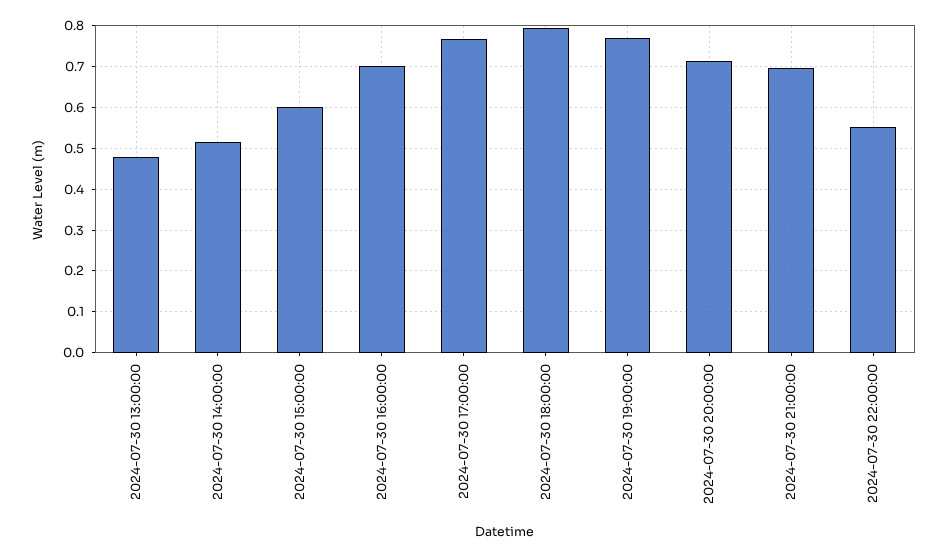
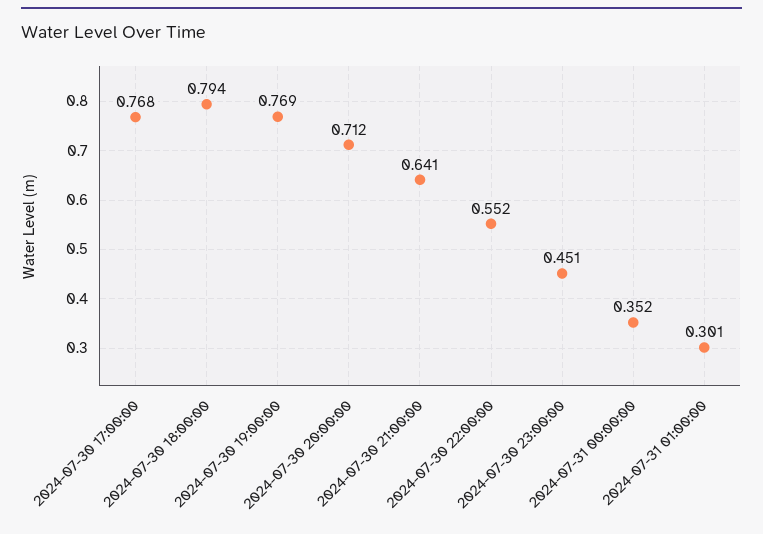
2024-07-30 13:00:00: 0.48 -> none
2024-07-30 14:00:00: 0.52 -> none
2024-07-30 15:00:00: 0.6 -> none
2024-07-30 16:00:00: 0.7 -> none
2024-07-30 21:00:00: 0.7 -> 0.641
2024-07-30 23:00:00: none -> 0.451
2024-07-31 00:00:00: none -> 0.352
2024-07-31 01:00:00: none -> 0.301

